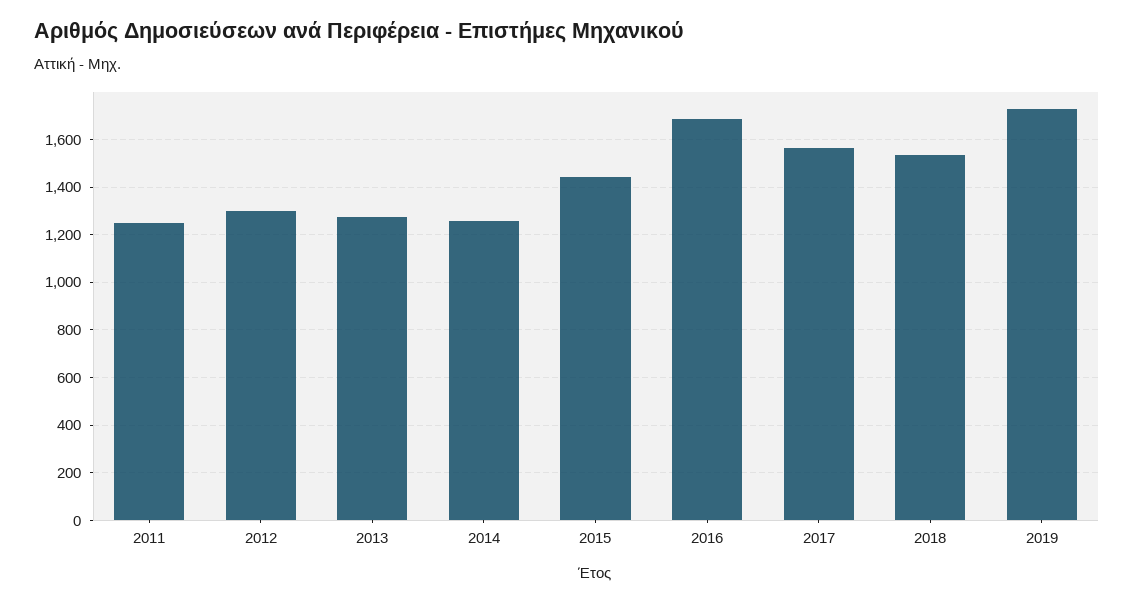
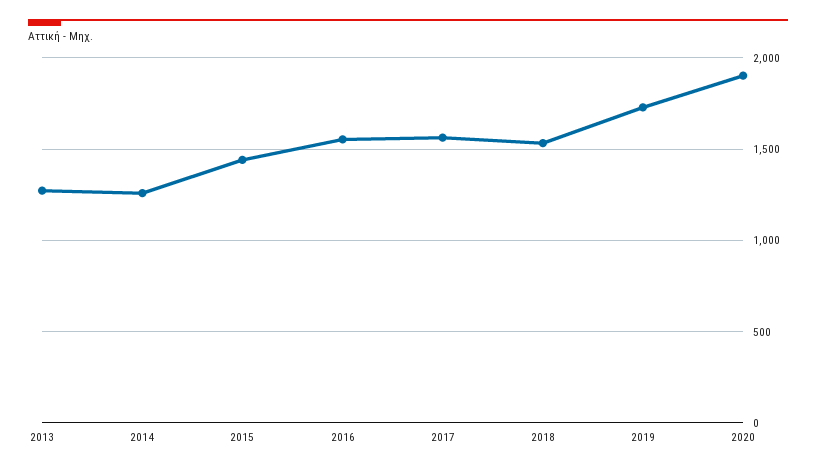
2011: 1250 -> none
2012: 1300 -> none
2016: 1700 -> 1550
2020: none -> 1900

